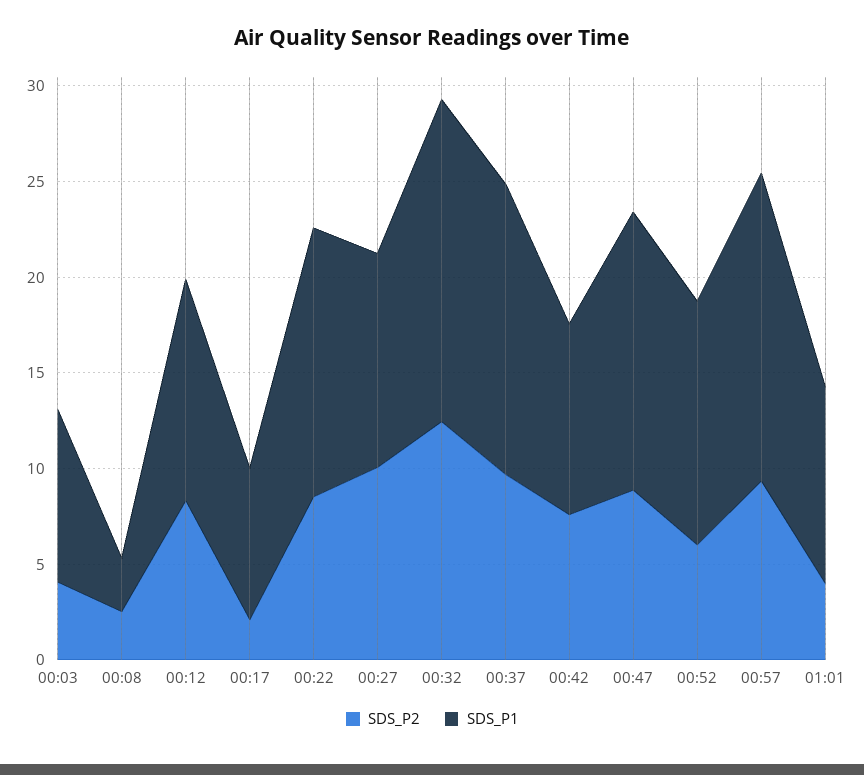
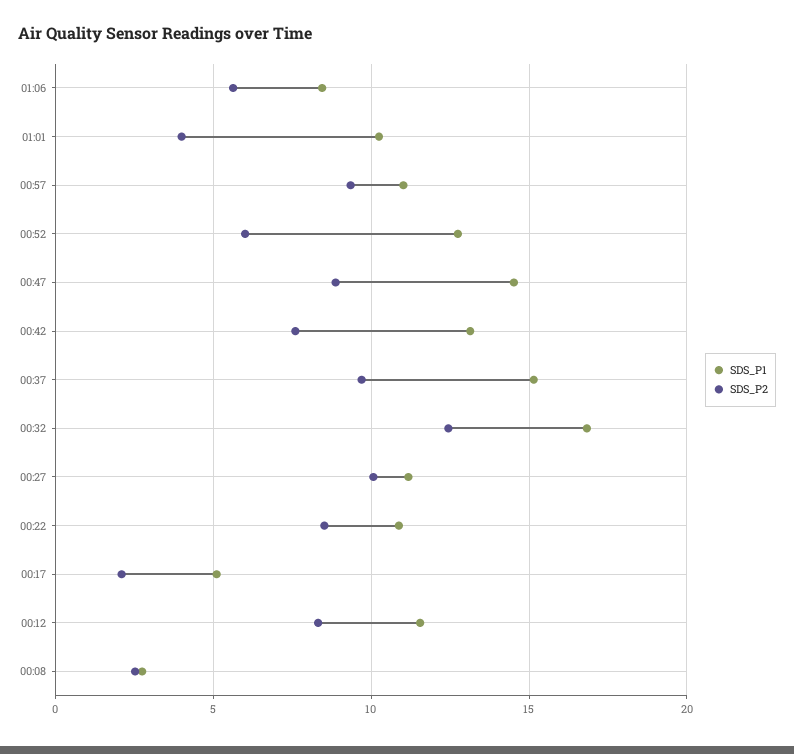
SDS_P2, 00:03: 4 -> none
SDS_P1, 00:03: 9 -> none
SDS_P1, 00:17: 8 -> 5
SDS_P1, 00:22: 14 -> 11
SDS_P1, 00:42: 10 -> 13
SDS_P1, 00:57: 16 -> 11
SDS_P1, 01:06: none -> 8.5
SDS_P2, 01:06: none -> 5.5

